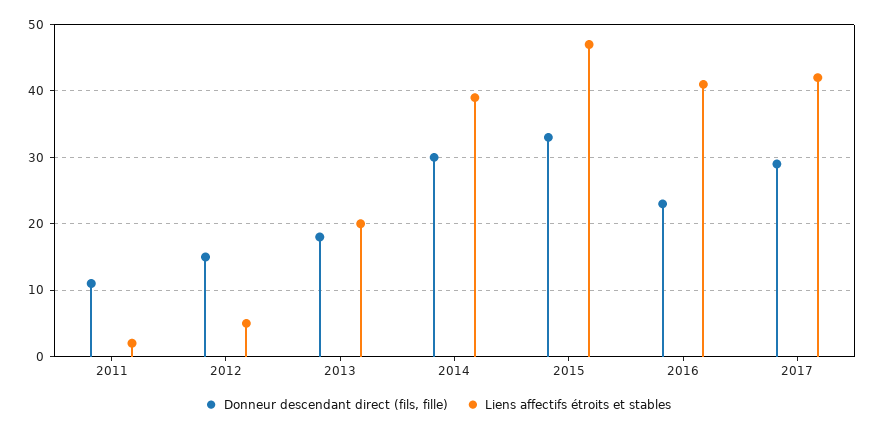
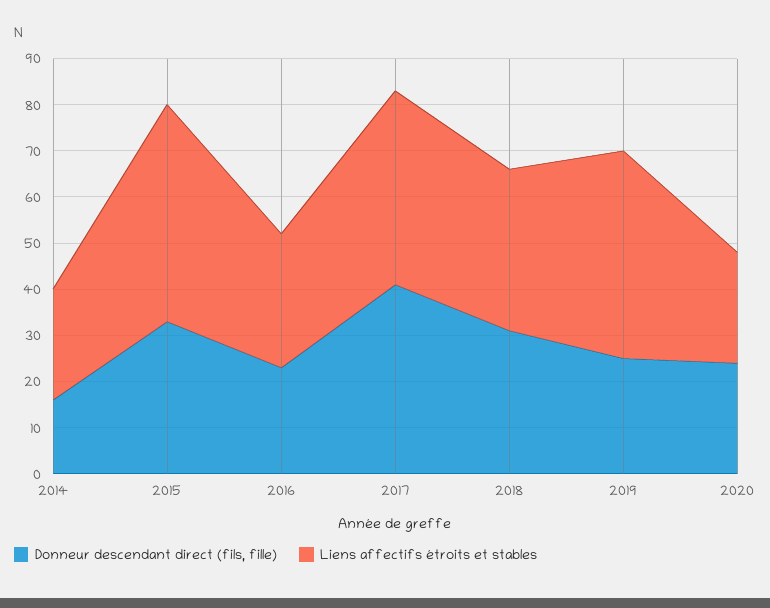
Donneur descendant direct (fils, fille), 2011: 11 -> none
Liens affectifs étroits et stables, 2011: 2 -> none
Donneur descendant direct (fils, fille), 2012: 15 -> none
Liens affectifs étroits et stables, 2012: 5 -> none
Donneur descendant direct (fils, fille), 2013: 18 -> none
Liens affectifs étroits et stables, 2013: 20 -> none
Donneur descendant direct (fils, fille), 2014: 30 -> 15
Liens affectifs étroits et stables, 2014: 39 -> 25
Liens affectifs étroits et stables, 2016: 41 -> 30
Donneur descendant direct (fils, fille), 2017: 29 -> 40
Donneur descendant direct (fils, fille), 2018: none -> 30
Liens affectifs étroits et stables, 2018: none -> 35
Donneur descendant direct (fils, fille), 2019: none -> 25
Liens affectifs étroits et stables, 2019: none -> 45
Donneur descendant direct (fils, fille), 2020: none -> 25
Liens affectifs étroits et stables, 2020: none -> 25

